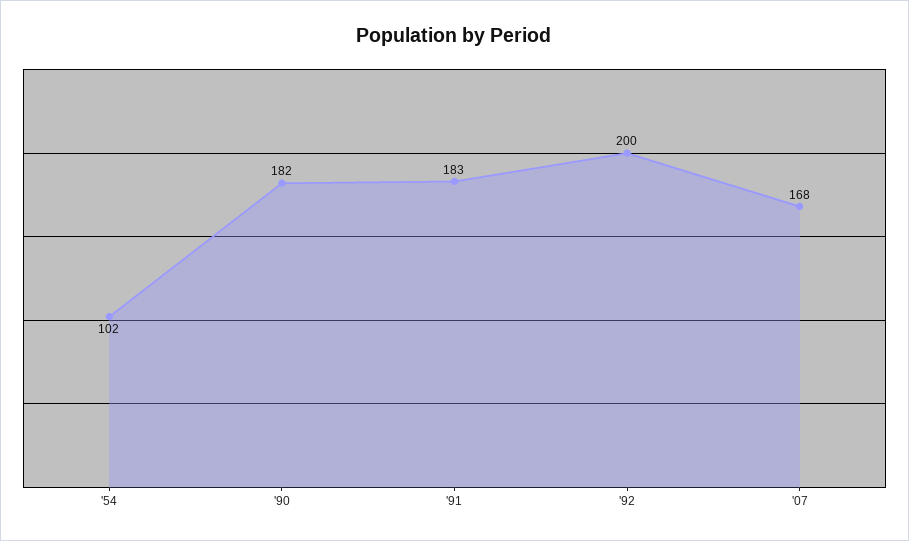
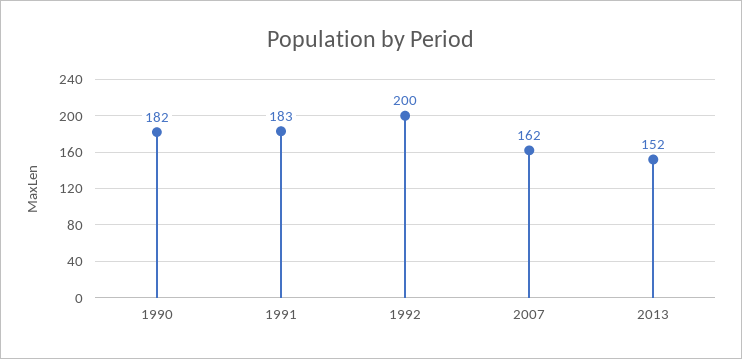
'54: 102 -> none
'07: 168 -> 162
2013: none -> 152

